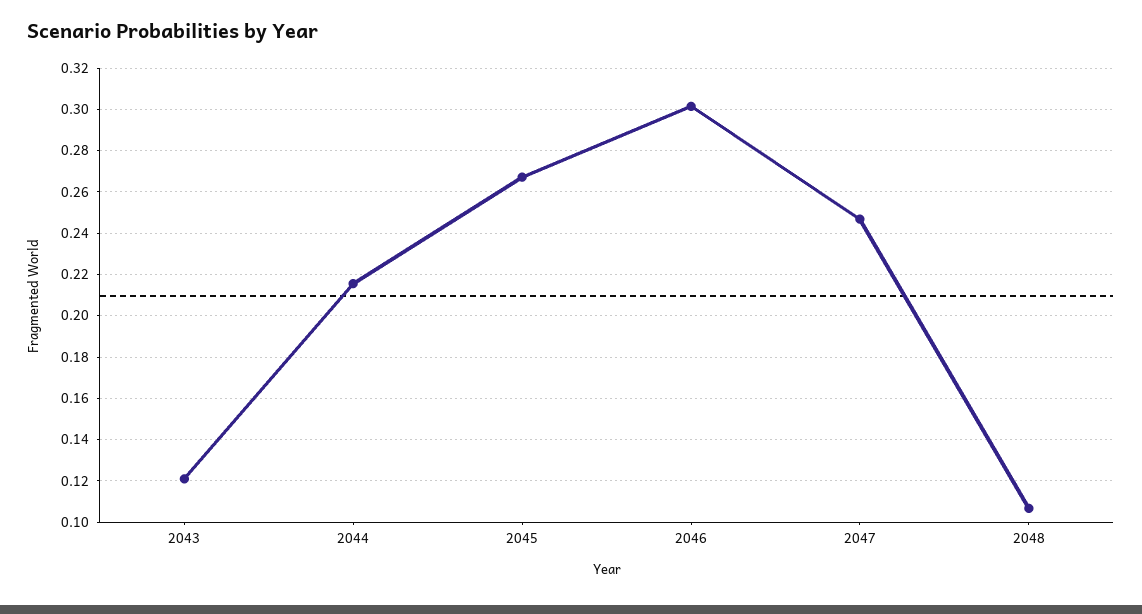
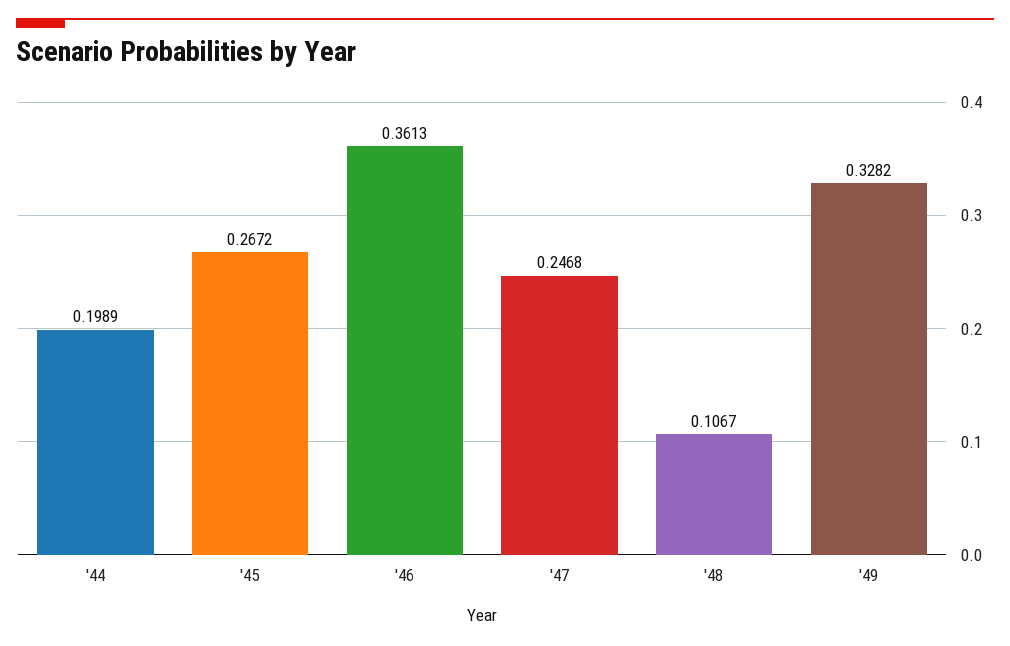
2043: 0.12 -> none
2044: 0.215 -> 0.1989
2046: 0.3 -> 0.3613
'49: none -> 0.3282

